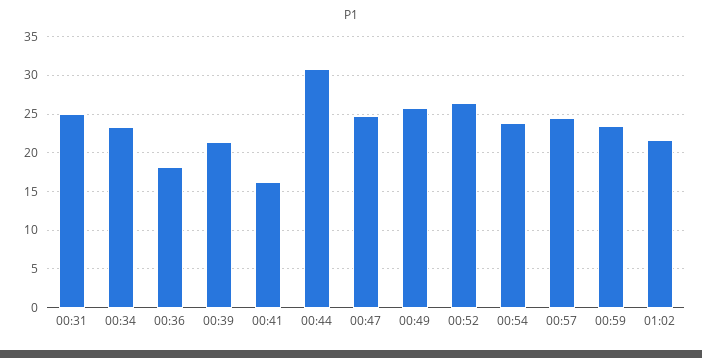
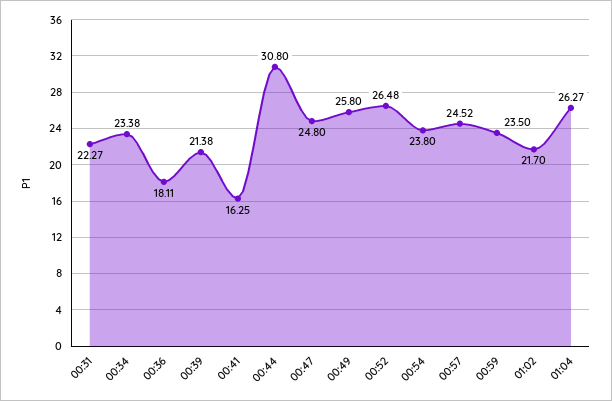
00:31: 25 -> 22.27
01:04: none -> 26.27

